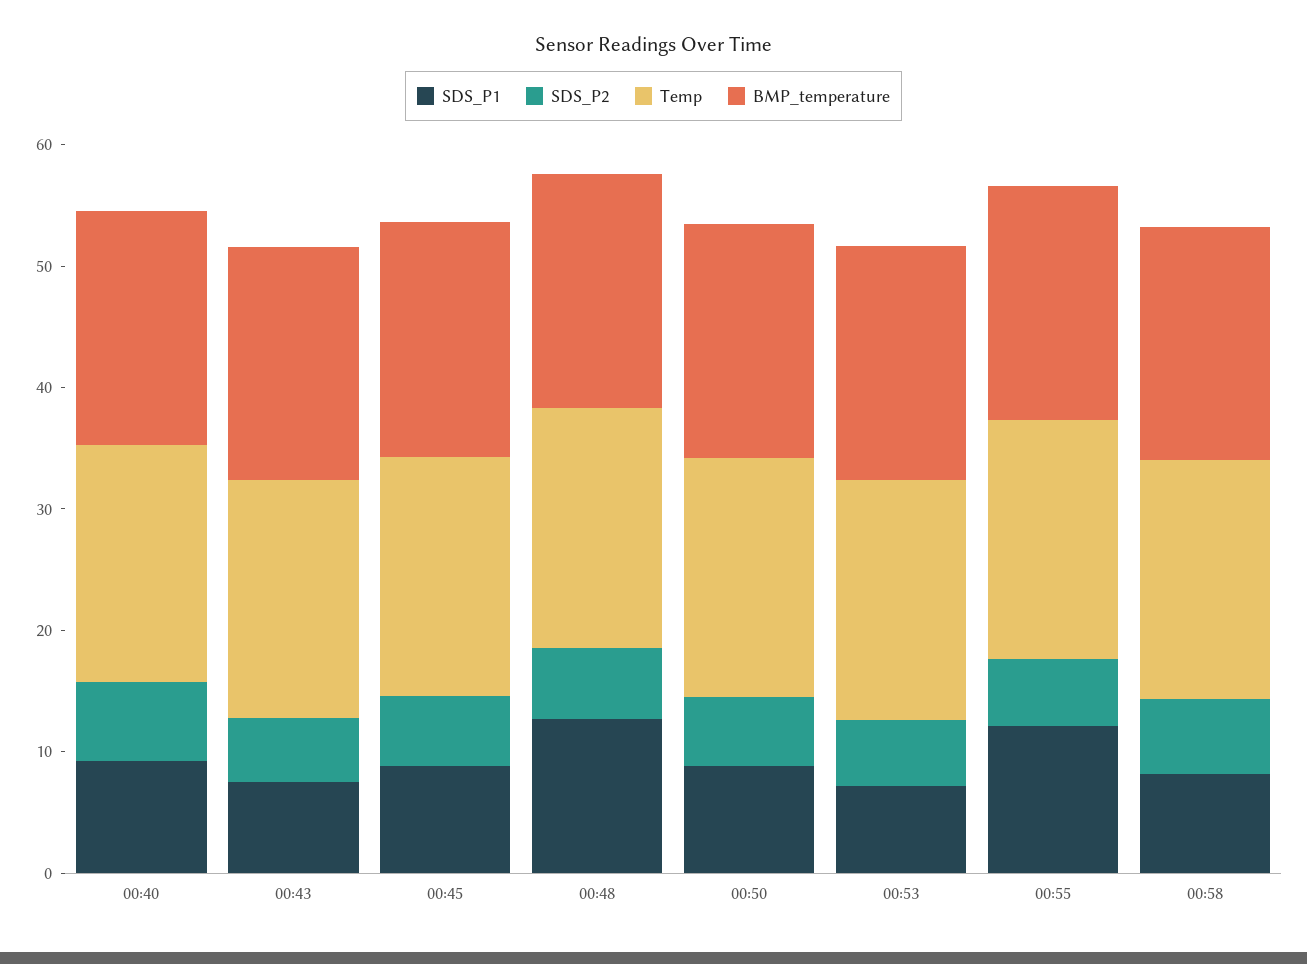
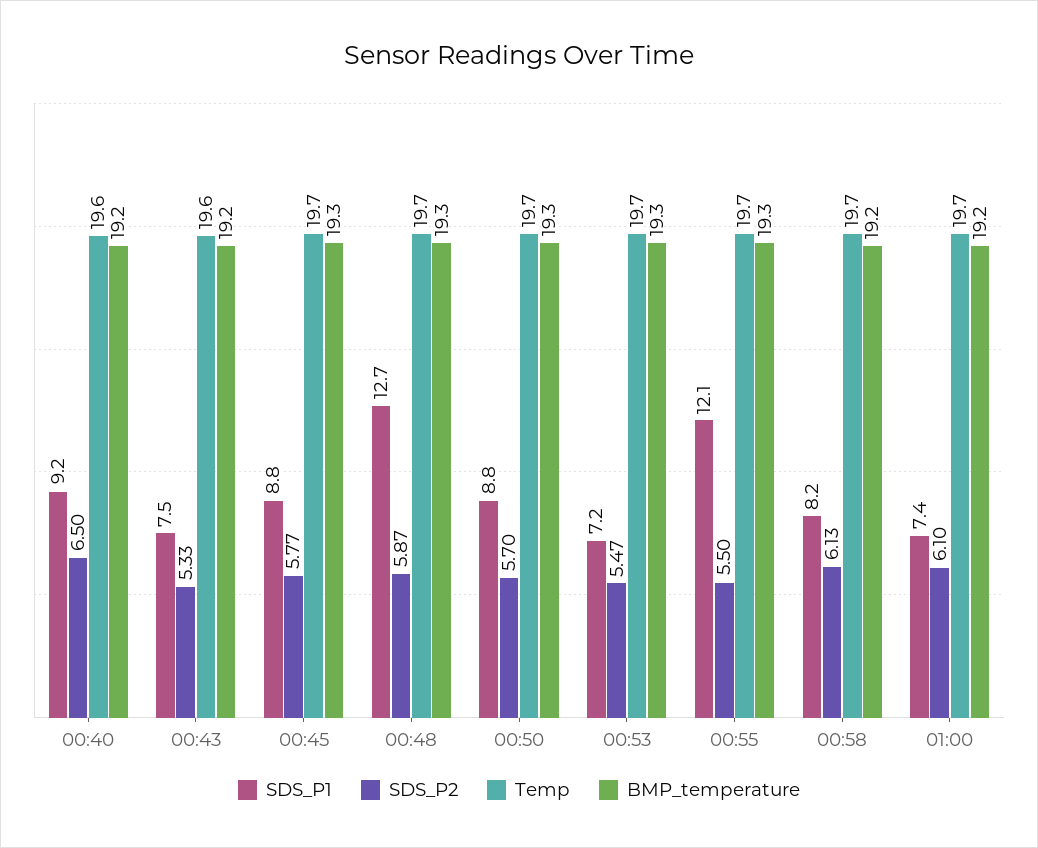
SDS_P1, 01:00: none -> 7.4
SDS_P2, 01:00: none -> 6.1
Temp, 01:00: none -> 19.7
BMP_temperature, 01:00: none -> 19.2

